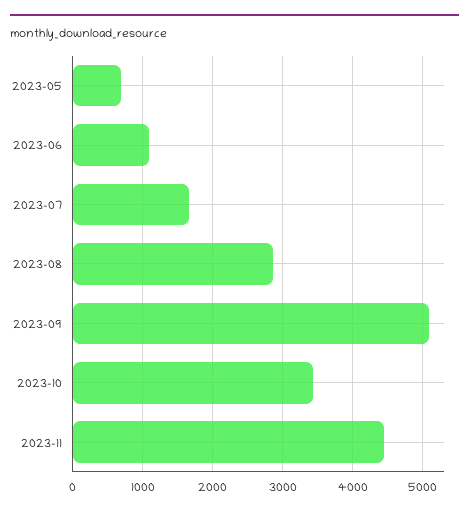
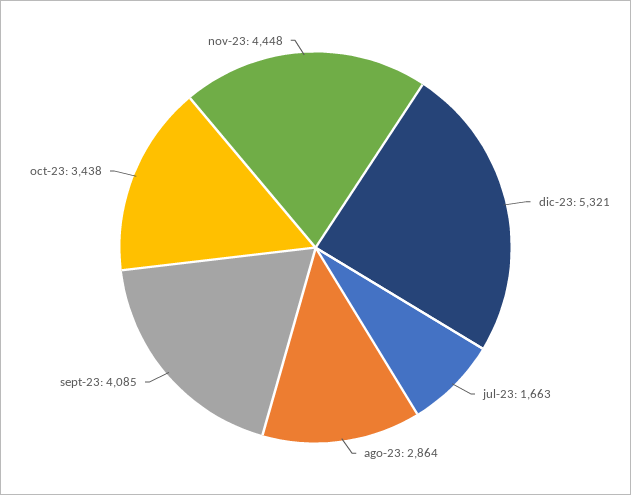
2023-05: 700 -> none
2023-06: 1100 -> none
2023-09: 5100 -> 4085
dic-23: none -> 5321

